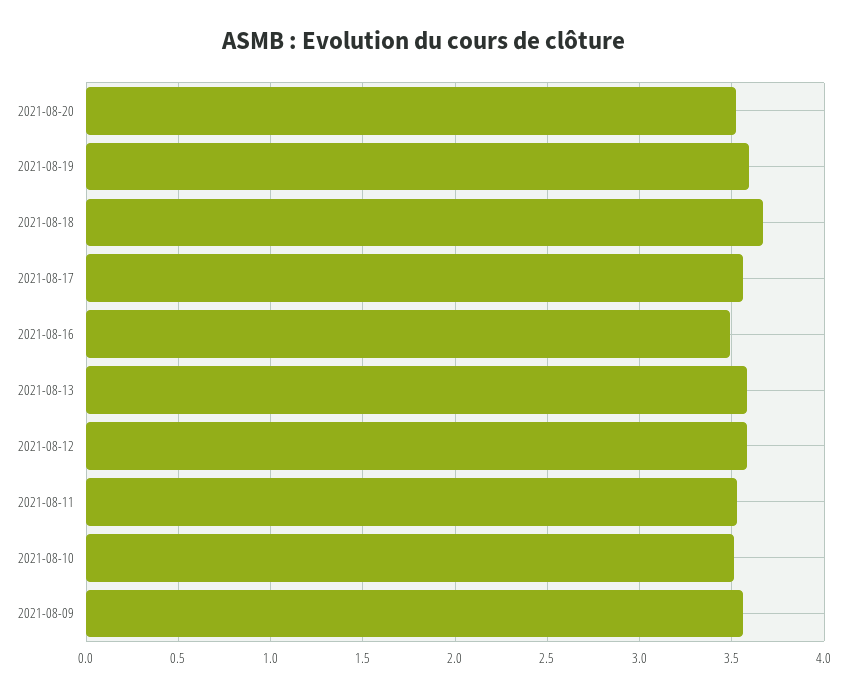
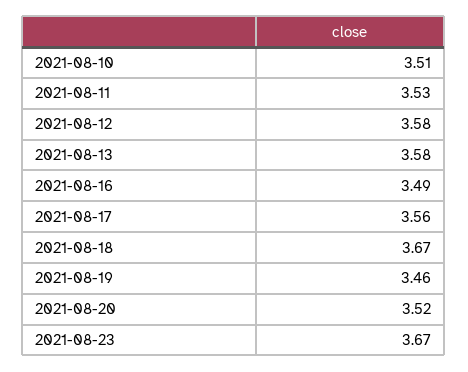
2021-08-19: 3.6 -> 3.46
2021-08-09: 3.55 -> none
2021-08-23: none -> 3.67

